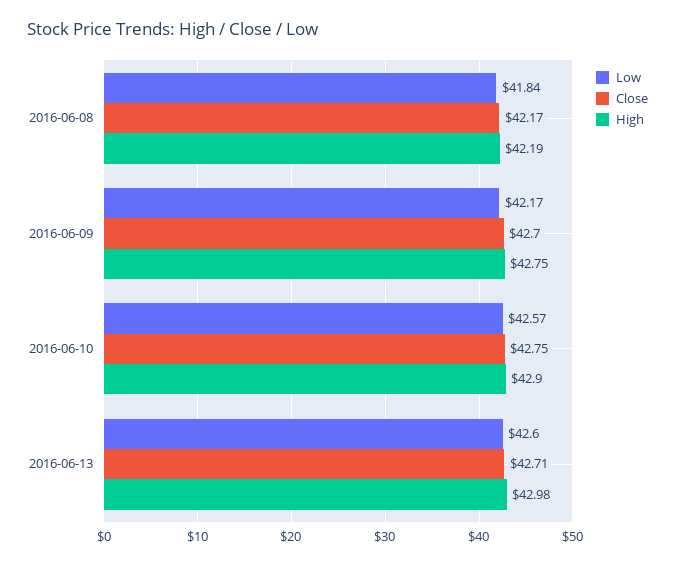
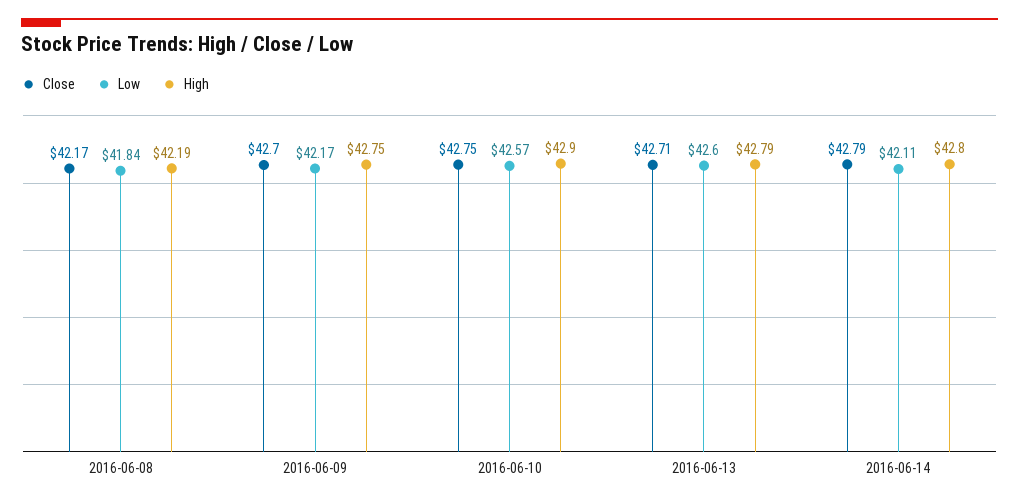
High, 2016-06-13: 42.98 -> 42.79
Close, 2016-06-14: none -> 42.79
Low, 2016-06-14: none -> 42.11
High, 2016-06-14: none -> 42.8

